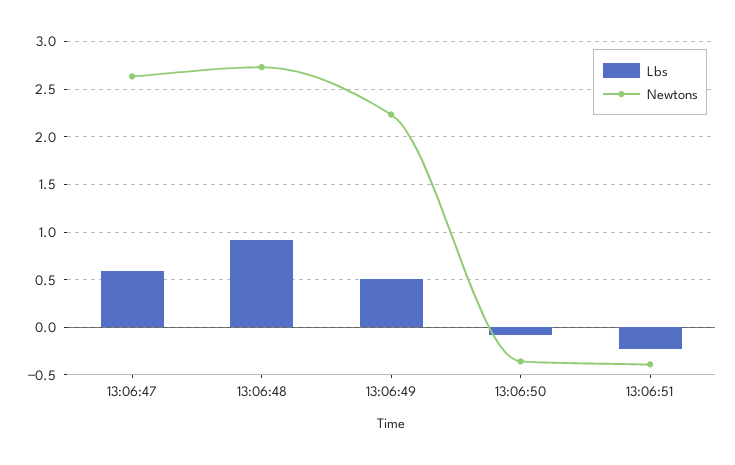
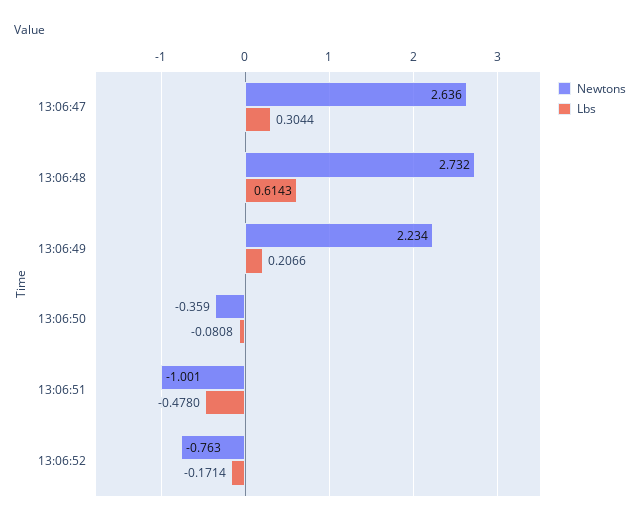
Lbs, 13:06:47: 0.6 -> 0.3044
Lbs, 13:06:48: 0.9 -> 0.6143
Lbs, 13:06:49: 0.5 -> 0.2066
Lbs, 13:06:51: -0.2 -> -0.478
Newtons, 13:06:51: -0.4 -> -1.001
Newtons, 13:06:52: none -> -0.763
Lbs, 13:06:52: none -> -0.1714

